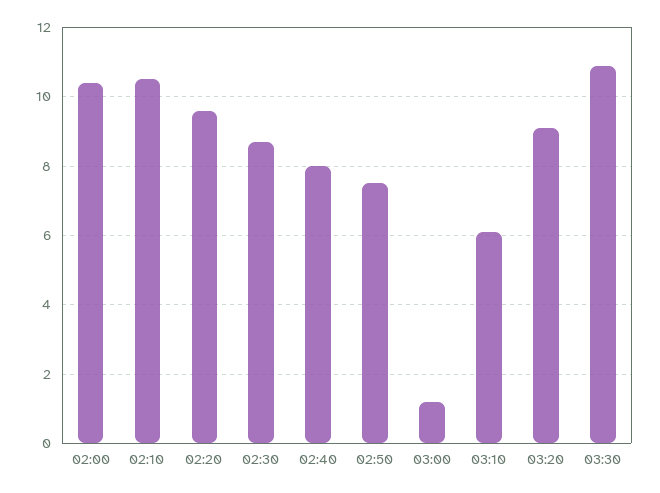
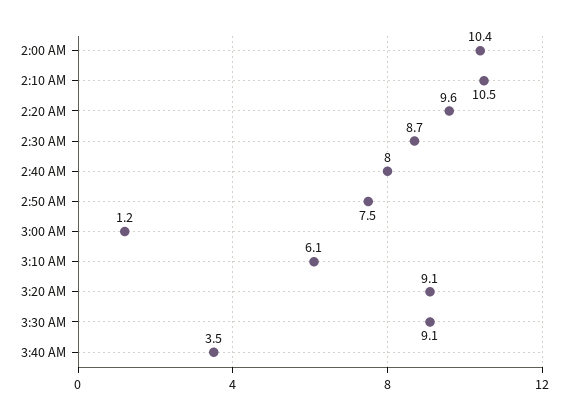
03:30: 11 -> 9.1
3:40 AM: none -> 3.5

